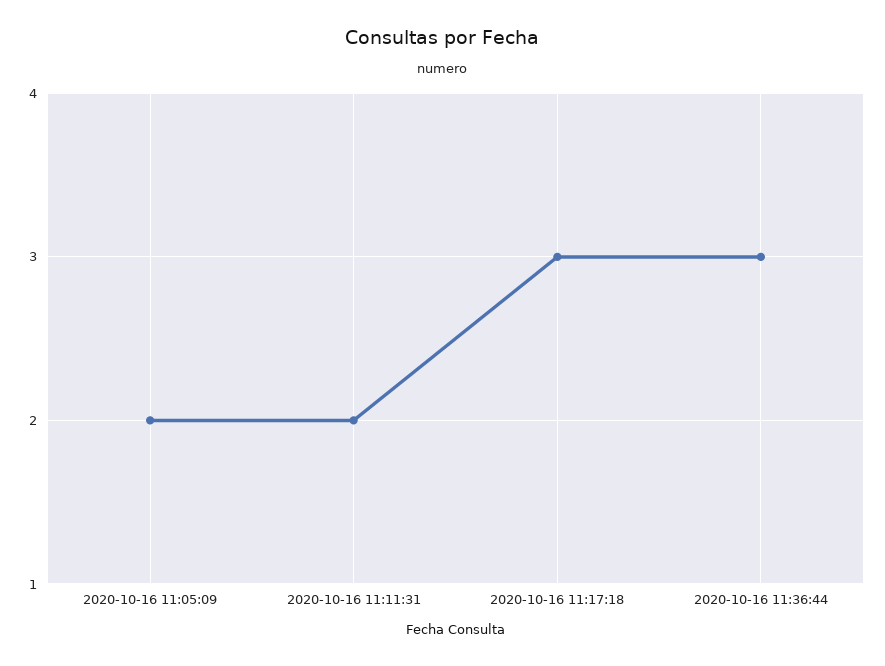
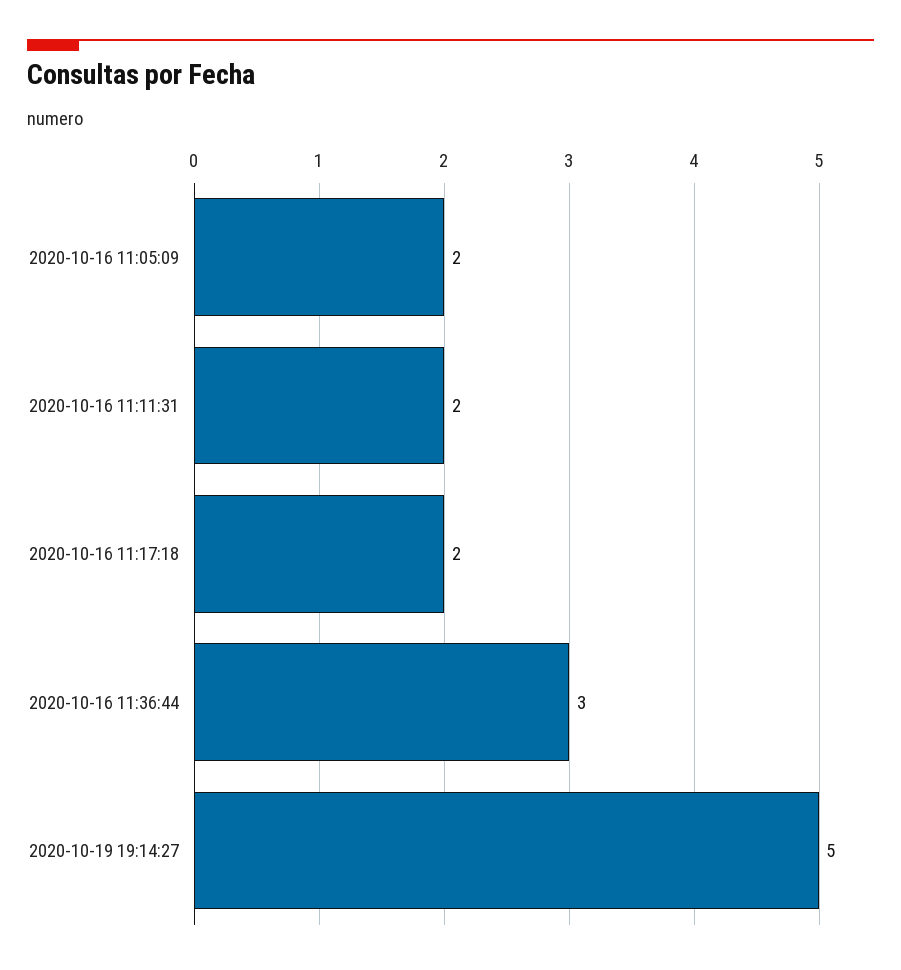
2020-10-16 11:17:18: 3 -> 2
2020-10-19 19:14:27: none -> 5

